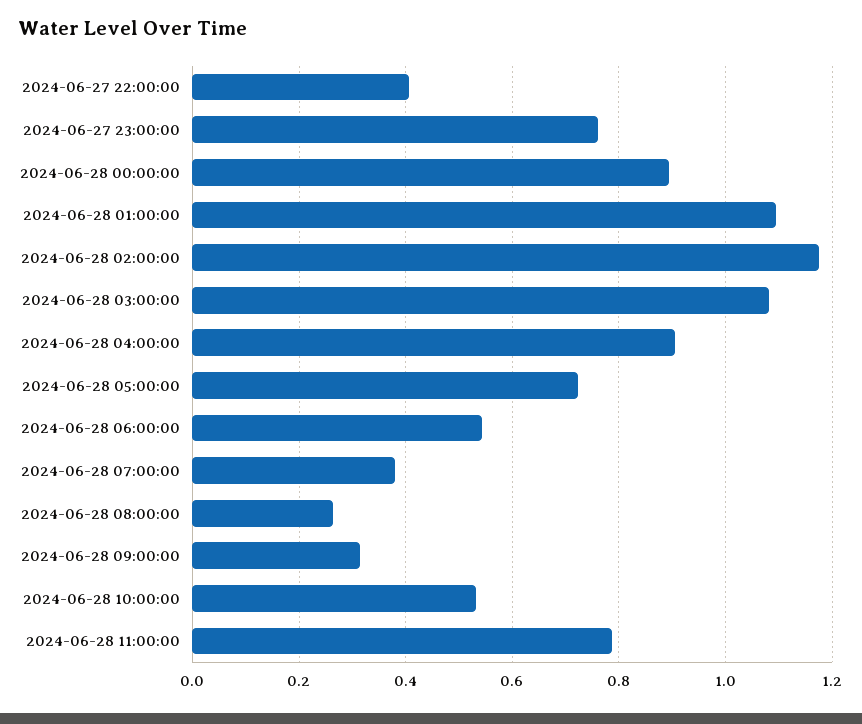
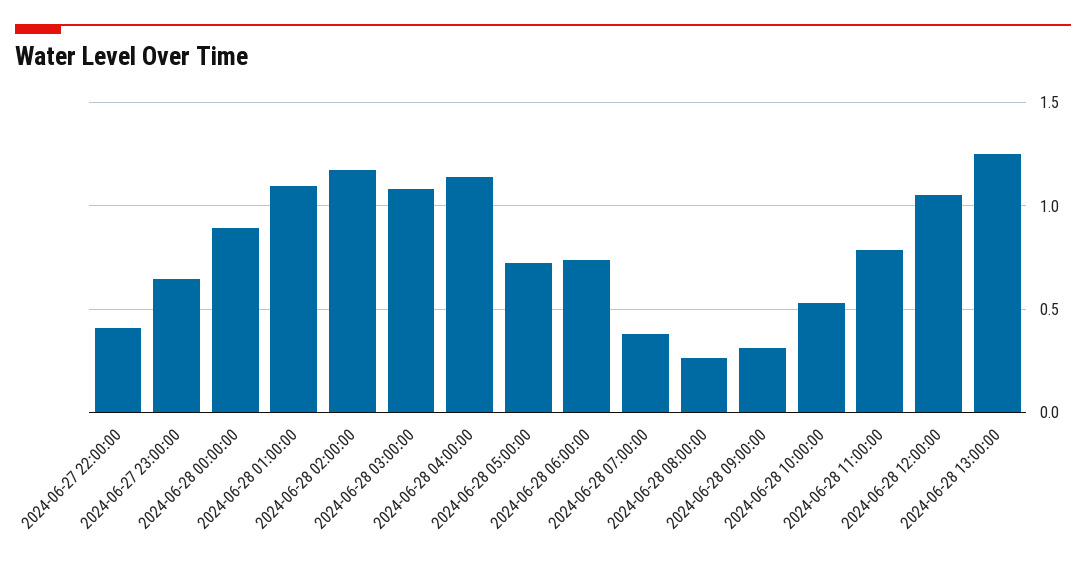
2024-06-27 23:00:00: 0.76 -> 0.65
2024-06-28 04:00:00: 0.9 -> 1.15
2024-06-28 06:00:00: 0.54 -> 0.75
2024-06-28 12:00:00: none -> 1.05
2024-06-28 13:00:00: none -> 1.25

